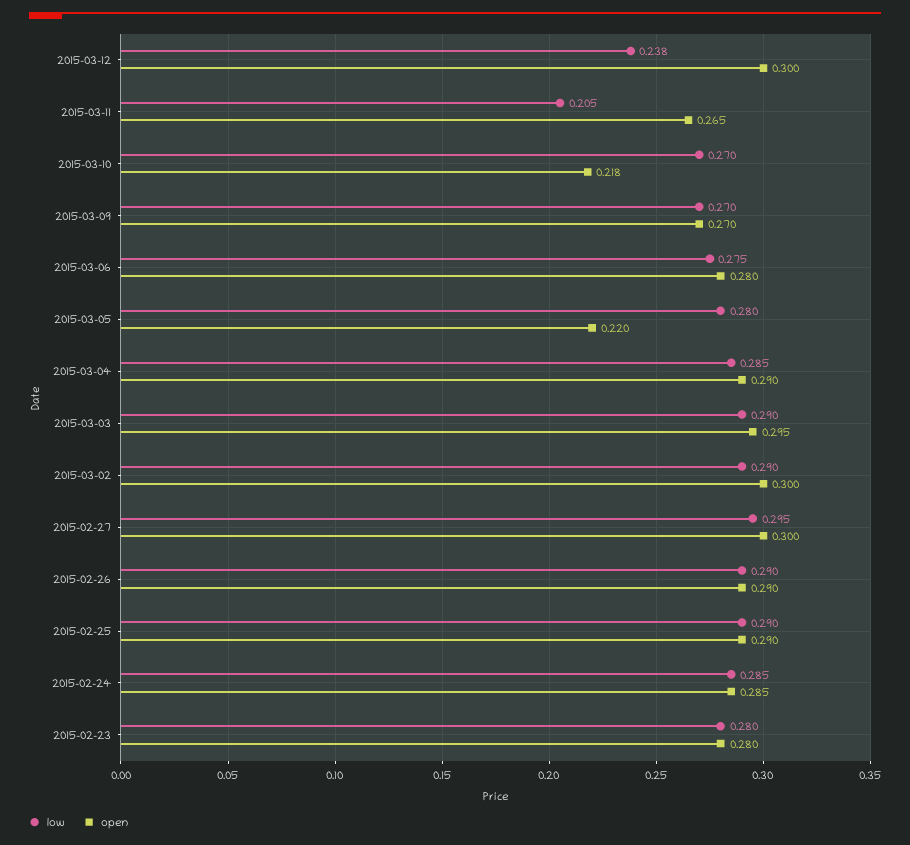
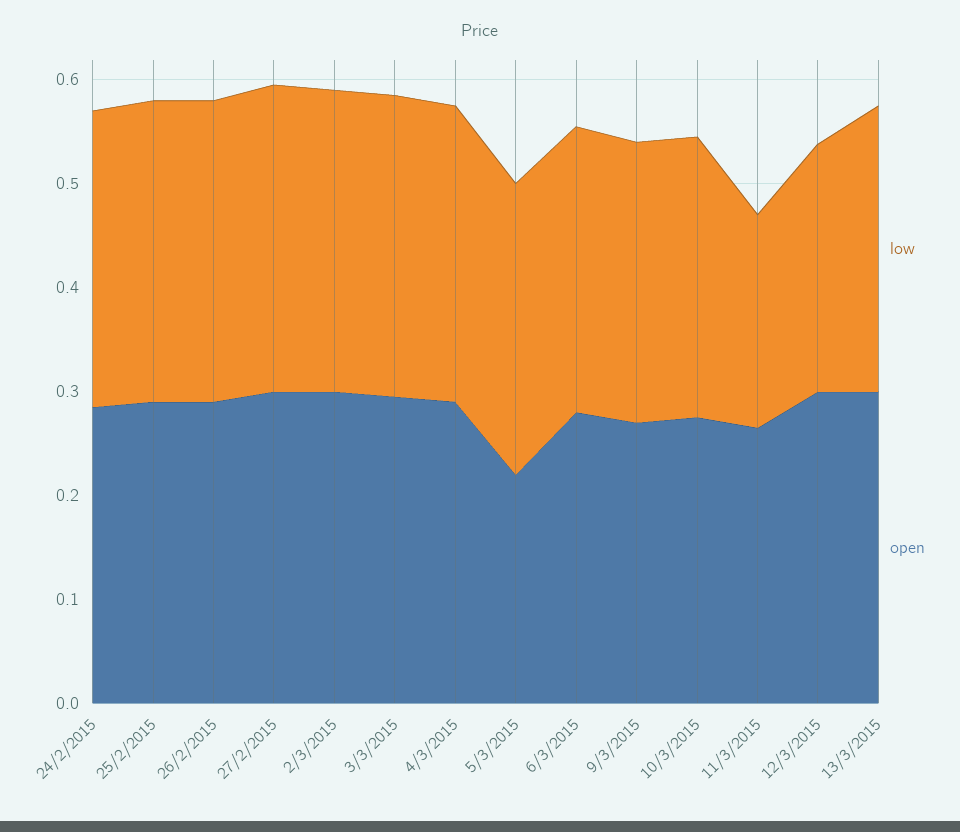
open, 2015-03-10: 0.218 -> 0.28
low, 2015-02-23: 0.28 -> none
open, 2015-02-23: 0.28 -> none
low, 13/3/2015: none -> 0.28
open, 13/3/2015: none -> 0.3

